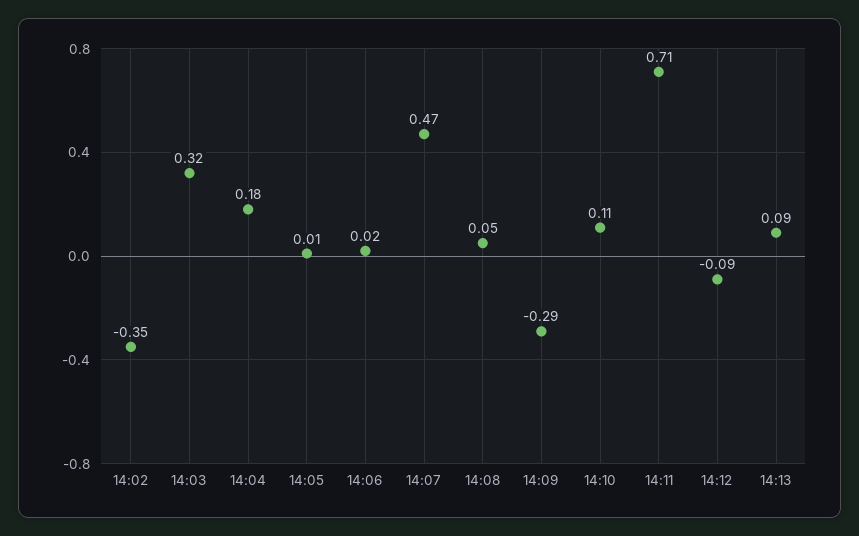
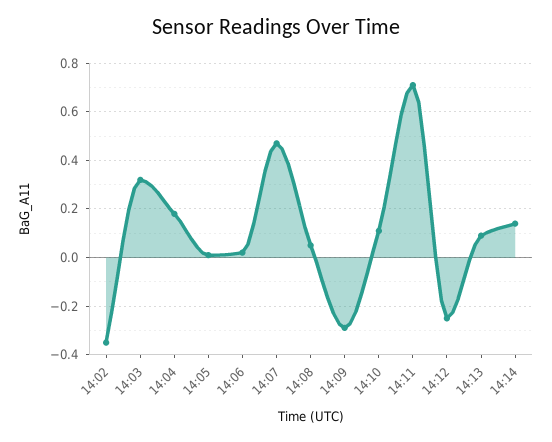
14:12: -0.09 -> -0.25
14:14: none -> 0.15

